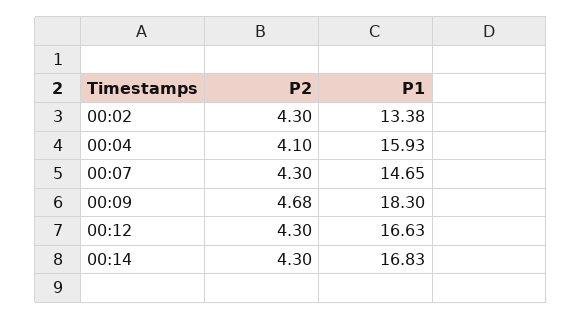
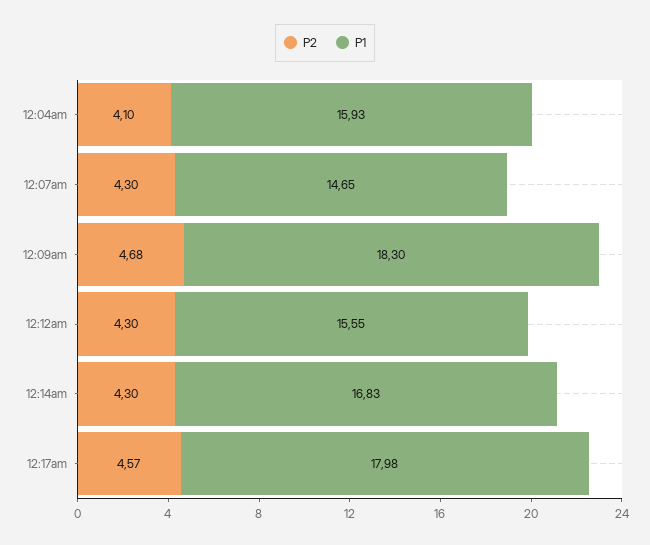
P2, 00:02: 4.3 -> none
P1, 00:02: 13.38 -> none
P1, 00:12: 16.63 -> 15.55
P2, 12:17am: none -> 4.57
P1, 12:17am: none -> 17.98

